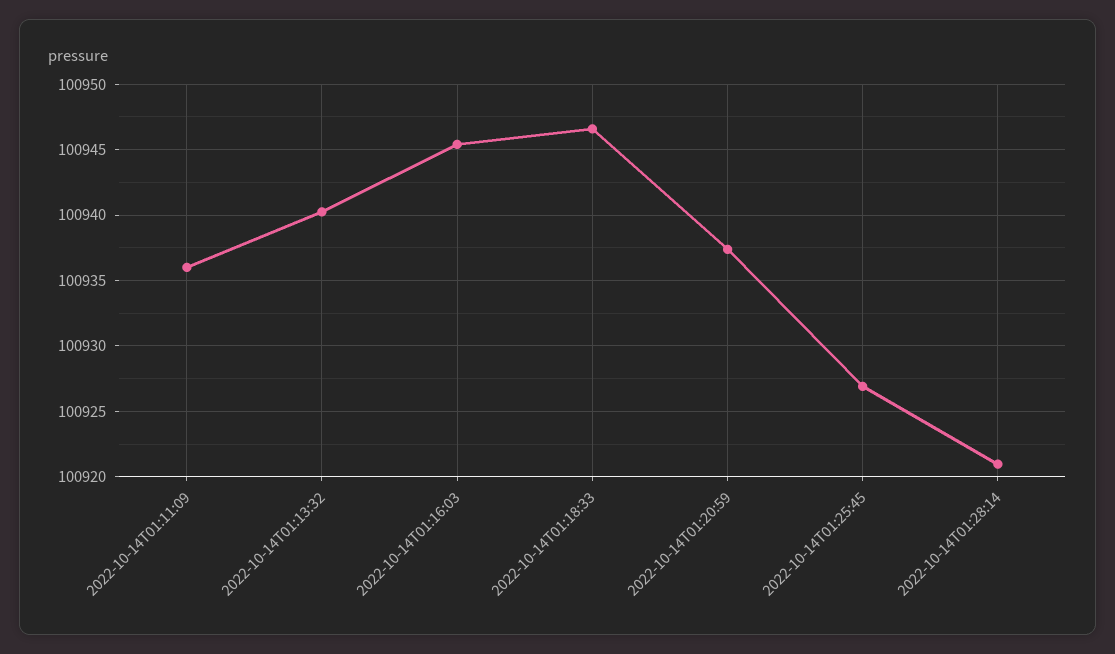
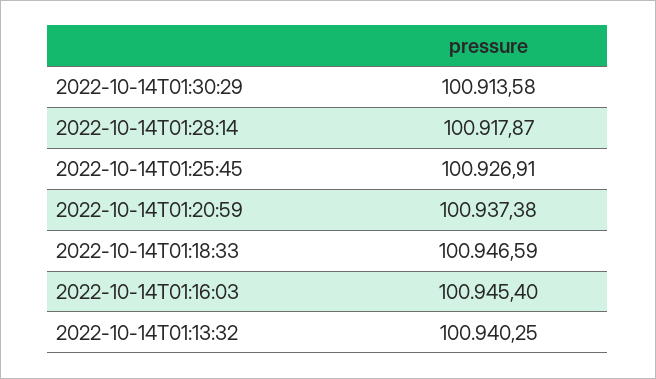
2022-10-14T01:11:09: 100936 -> none
2022-10-14T01:28:14: 100921 -> 100917.87
2022-10-14T01:30:29: none -> 100913.58

